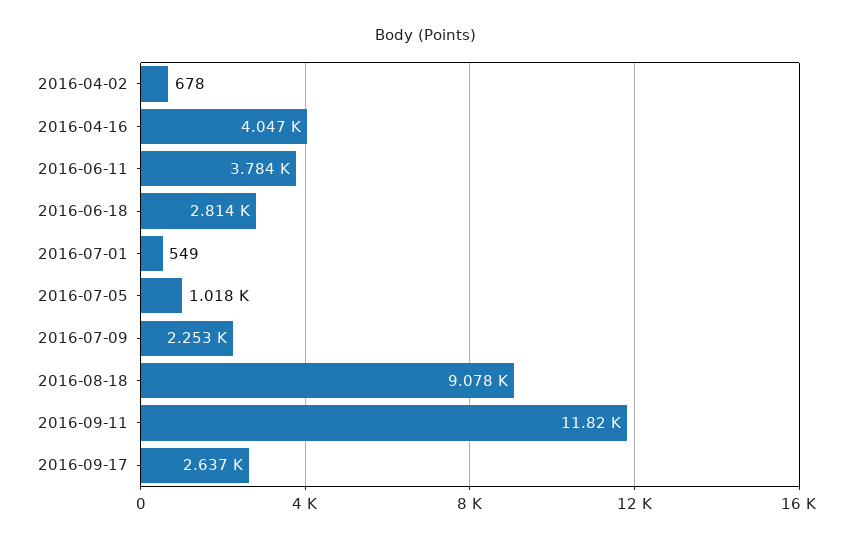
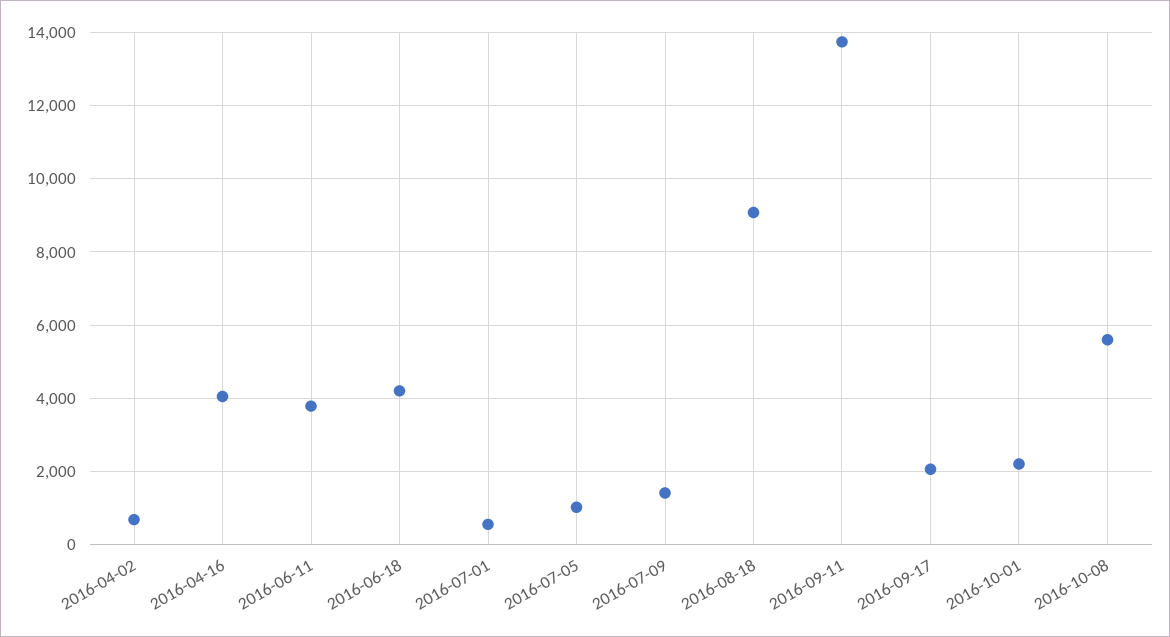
2016-06-18: 2814 -> 4200
2016-07-09: 2253 -> 1400
2016-09-11: 11820 -> 13800
2016-09-17: 2637 -> 2000
2016-10-01: none -> 2200
2016-10-08: none -> 5600

